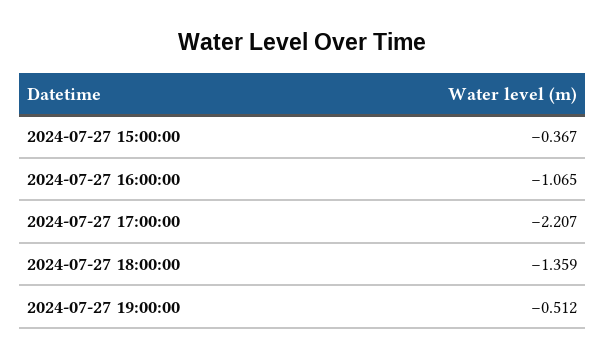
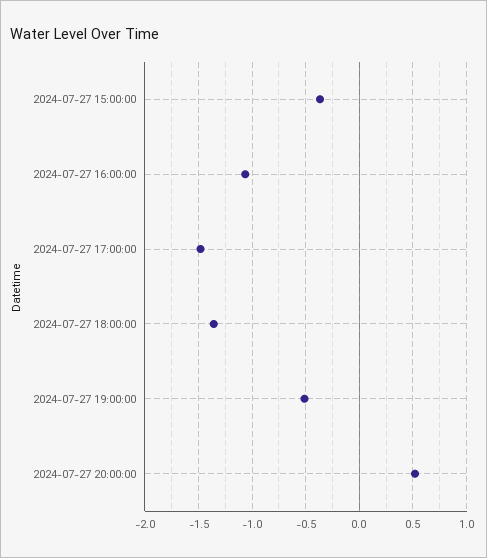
2024-07-27 17:00:00: -2.207 -> -1.5
2024-07-27 20:00:00: none -> 0.5

